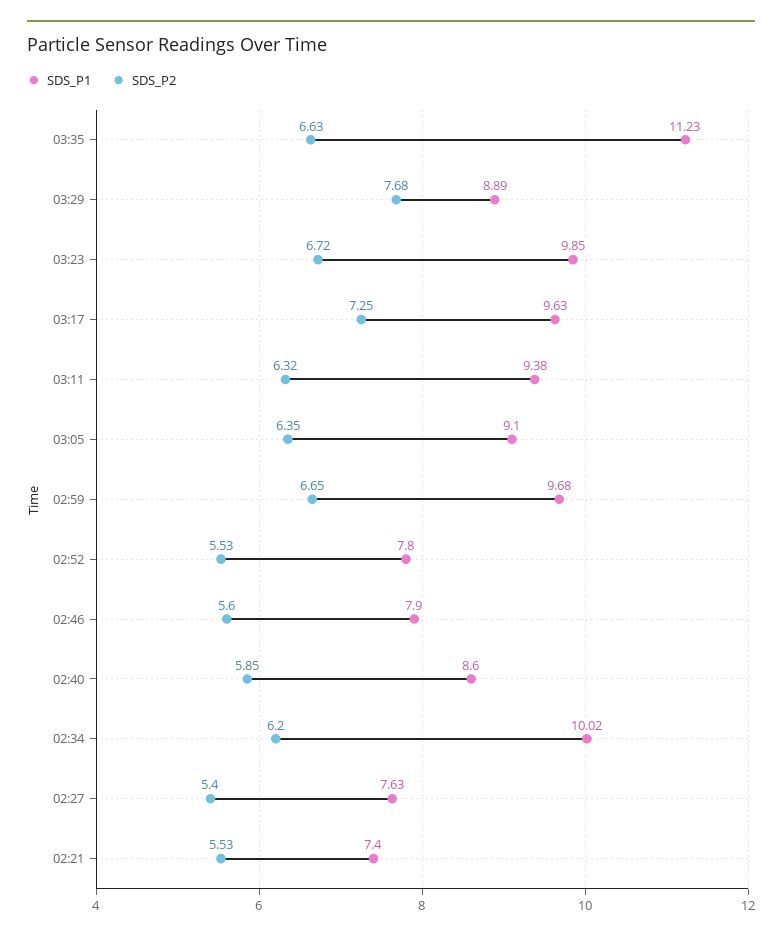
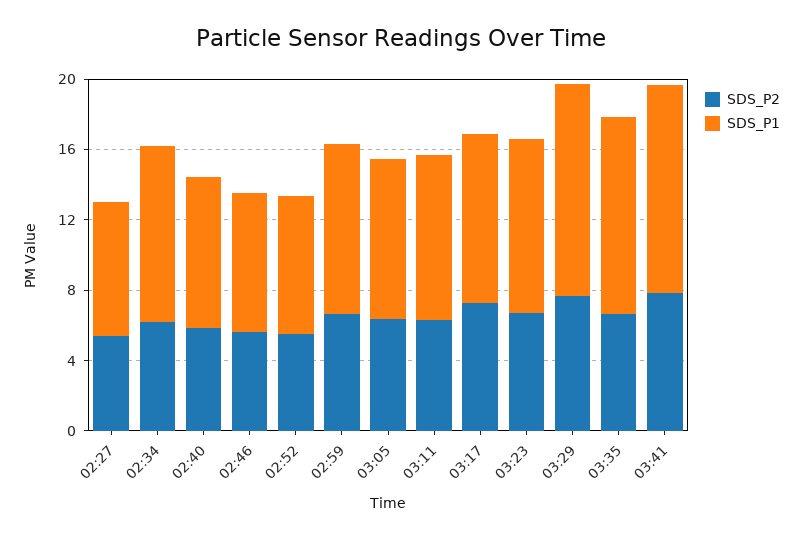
SDS_P1, 03:29: 8.89 -> 12
SDS_P1, 02:21: 7.4 -> none
SDS_P2, 02:21: 5.53 -> none
SDS_P2, 03:41: none -> 8
SDS_P1, 03:41: none -> 12

